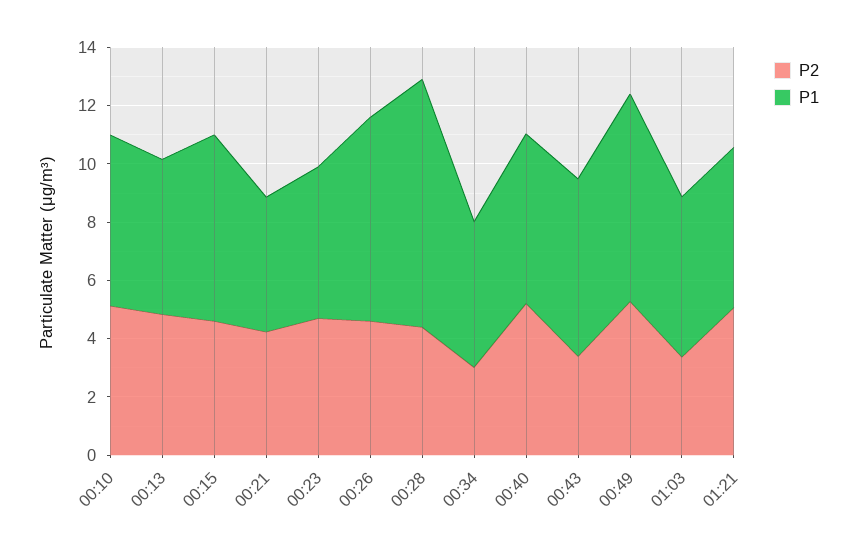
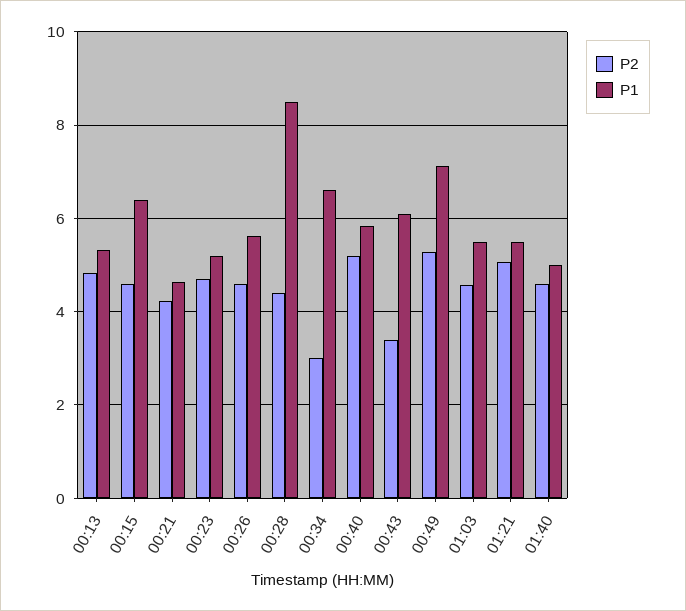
P2, 00:10: 5 -> none
P1, 00:10: 6 -> none
P1, 00:26: 7 -> 5.6
P1, 00:34: 5 -> 6.6
P2, 01:03: 3.5 -> 4.6
P2, 01:40: none -> 4.6
P1, 01:40: none -> 5

